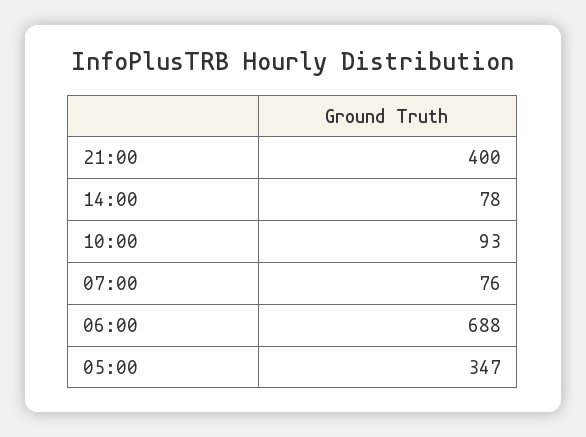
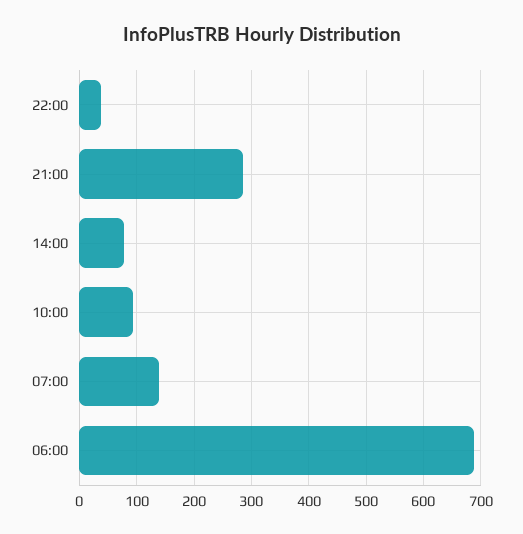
21:00: 400 -> 280
07:00: 76 -> 140
05:00: 347 -> none
22:00: none -> 40

